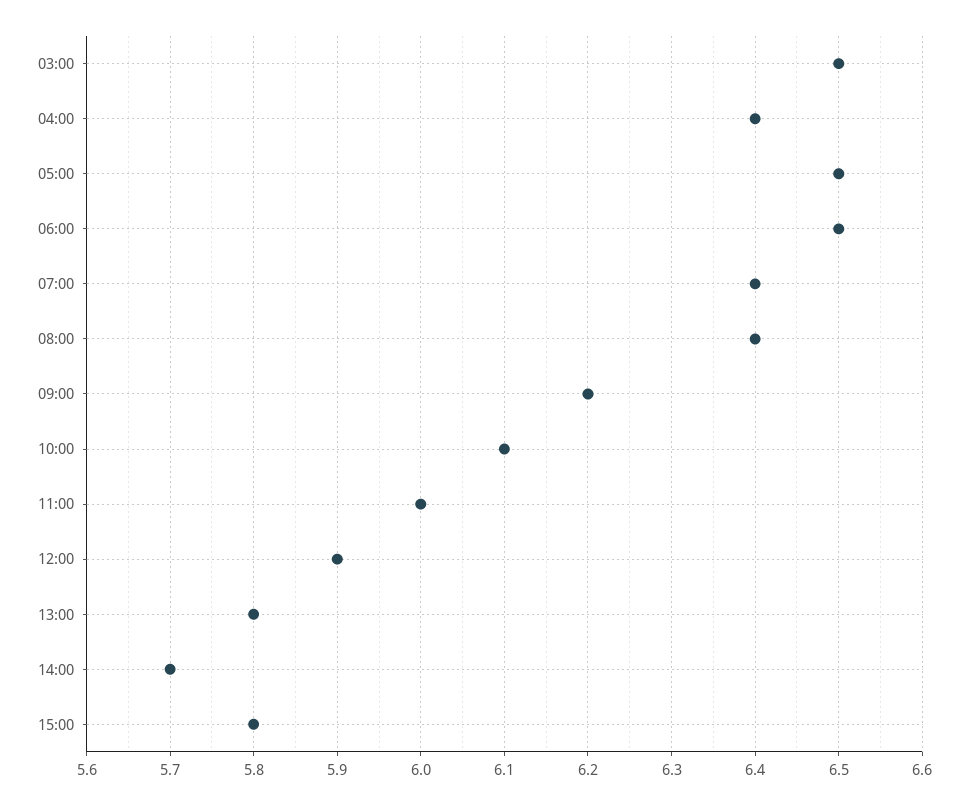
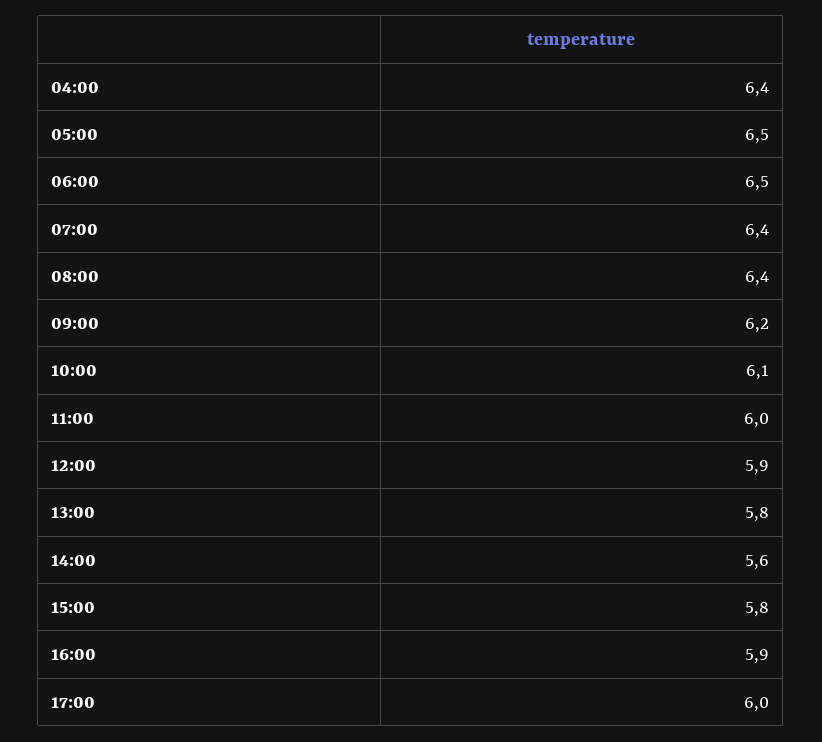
03:00: 6.5 -> none
14:00: 5.7 -> 5.6
16:00: none -> 5.9
17:00: none -> 6

